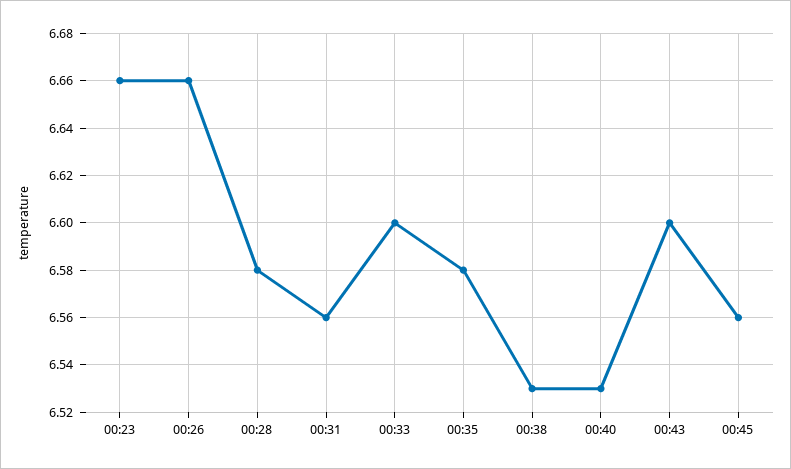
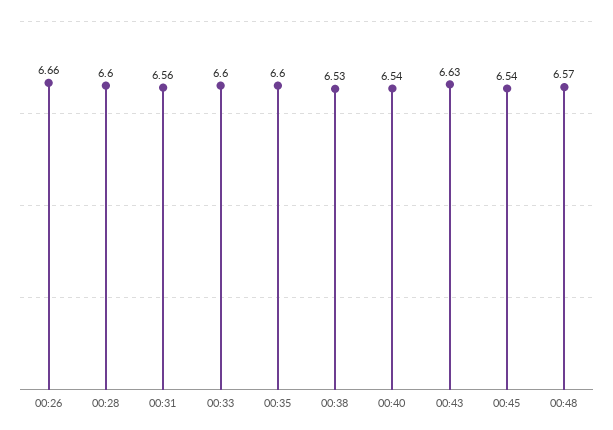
00:23: 6.66 -> none
00:28: 6.58 -> 6.6
00:35: 6.58 -> 6.6
00:40: 6.53 -> 6.54
00:43: 6.6 -> 6.63
00:45: 6.56 -> 6.54
00:48: none -> 6.57

